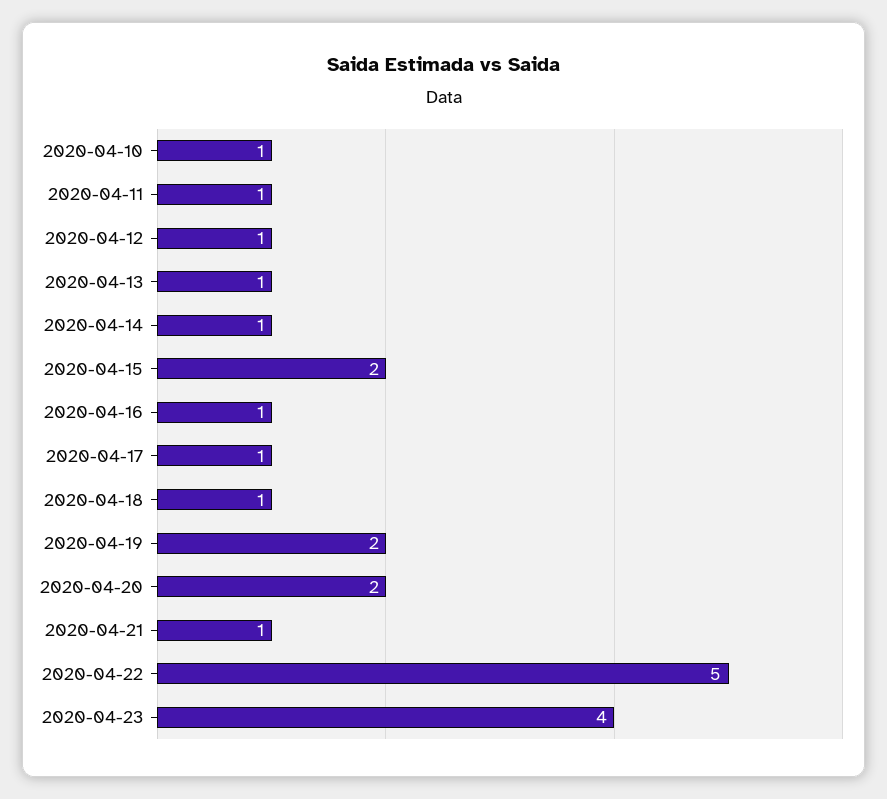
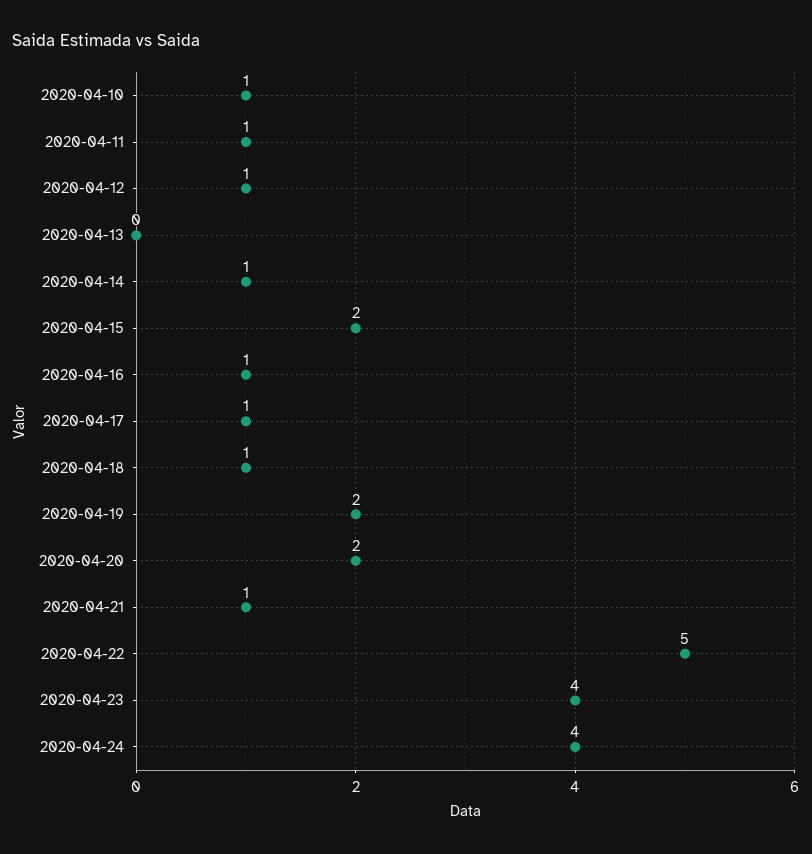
2020-04-13: 1 -> 0
2020-04-24: none -> 4

